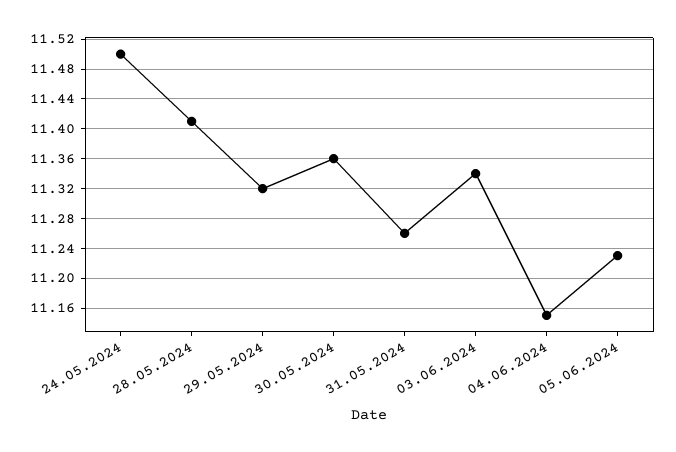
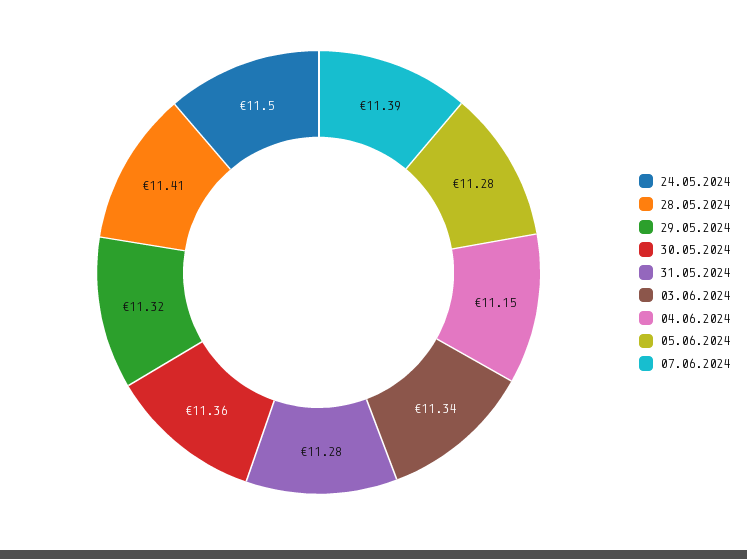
31.05.2024: 11.26 -> 11.28
05.06.2024: 11.23 -> 11.28
07.06.2024: none -> 11.39

